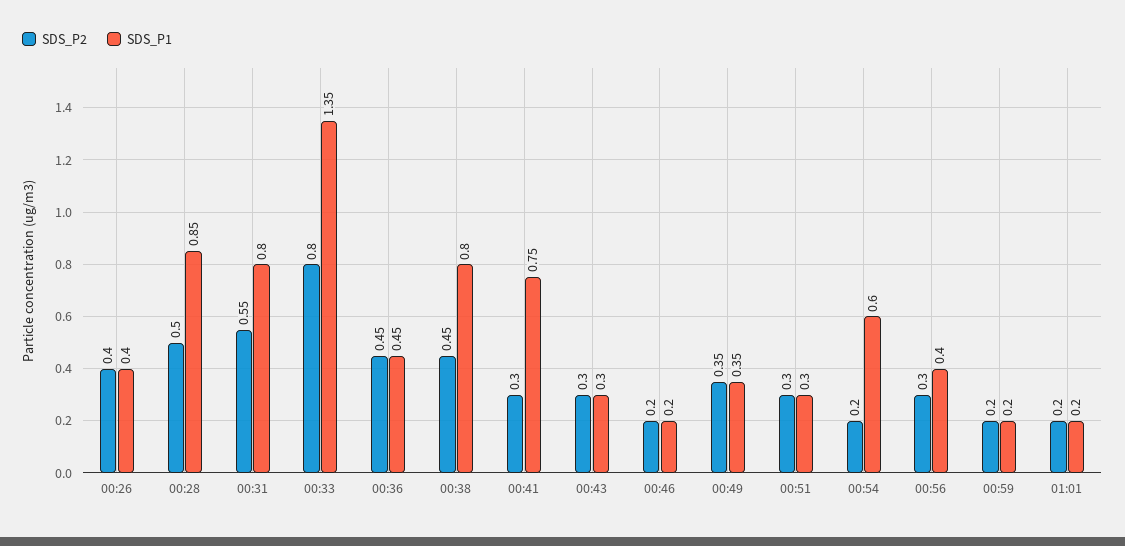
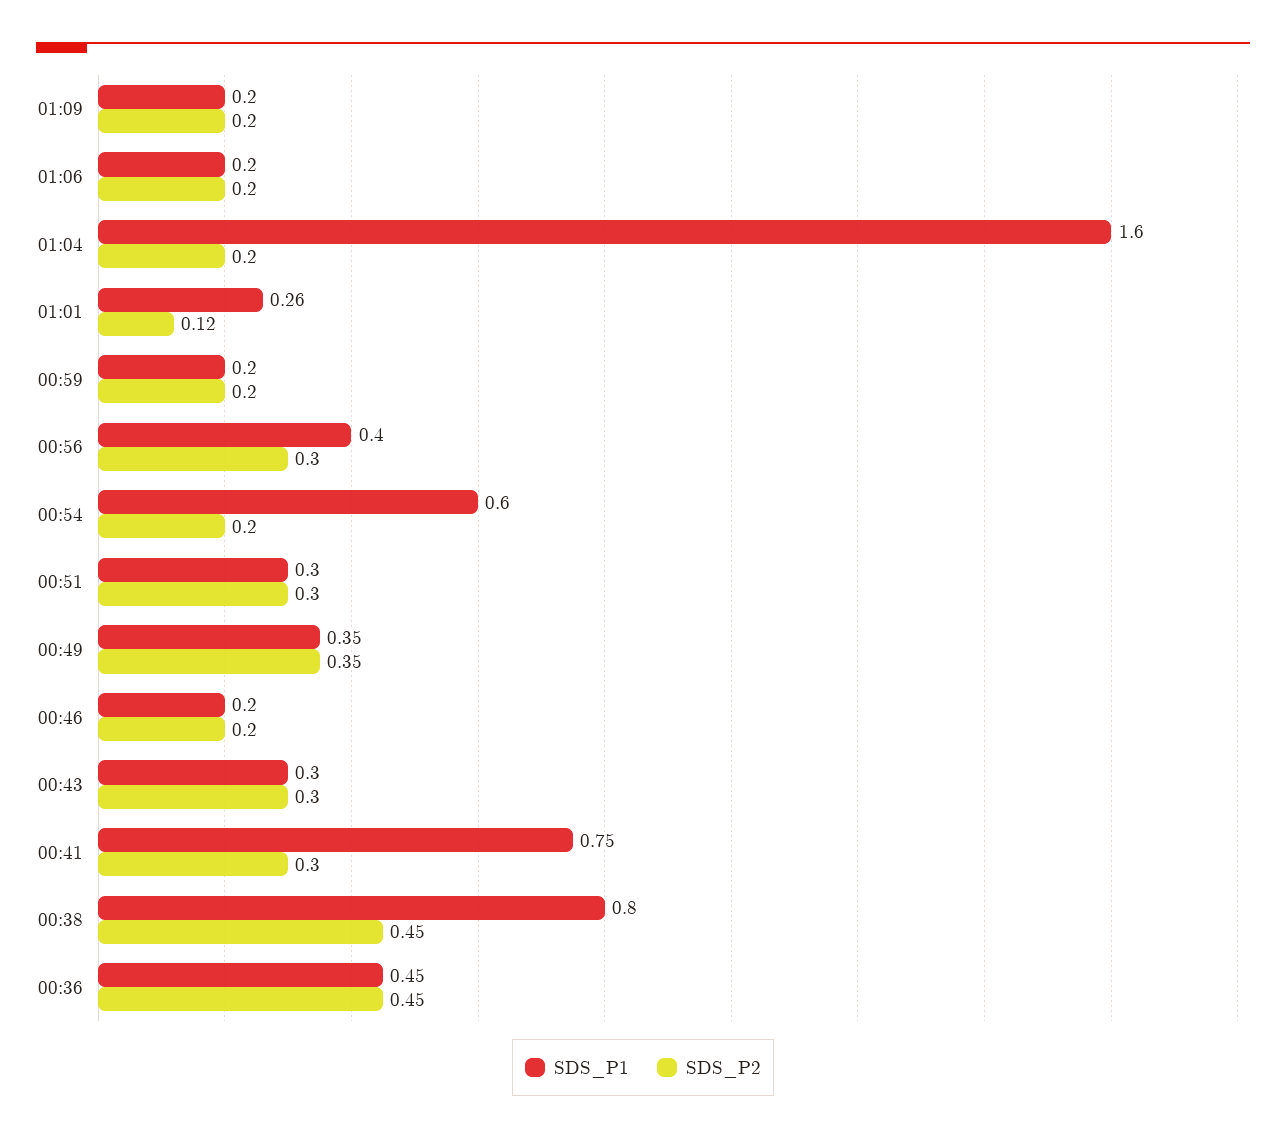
SDS_P2, 00:26: 0.4 -> none
SDS_P1, 00:26: 0.4 -> none
SDS_P2, 00:28: 0.5 -> none
SDS_P1, 00:28: 0.85 -> none
SDS_P2, 00:31: 0.55 -> none
SDS_P1, 00:31: 0.8 -> none
SDS_P2, 00:33: 0.8 -> none
SDS_P1, 00:33: 1.35 -> none
SDS_P2, 01:01: 0.2 -> 0.12
SDS_P1, 01:01: 0.2 -> 0.26
SDS_P1, 01:09: none -> 0.2
SDS_P2, 01:09: none -> 0.2
SDS_P1, 01:06: none -> 0.2
SDS_P2, 01:06: none -> 0.2
SDS_P1, 01:04: none -> 1.6
SDS_P2, 01:04: none -> 0.2

